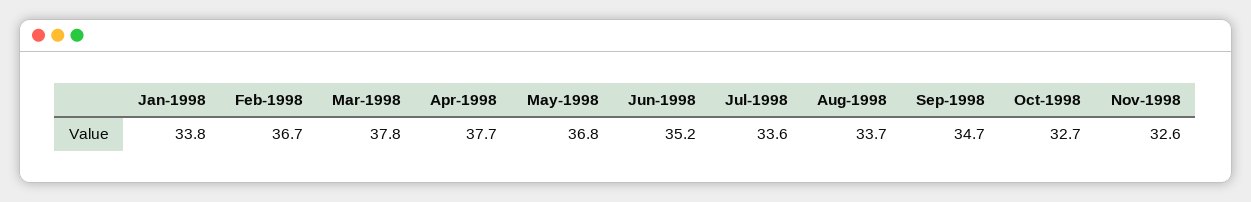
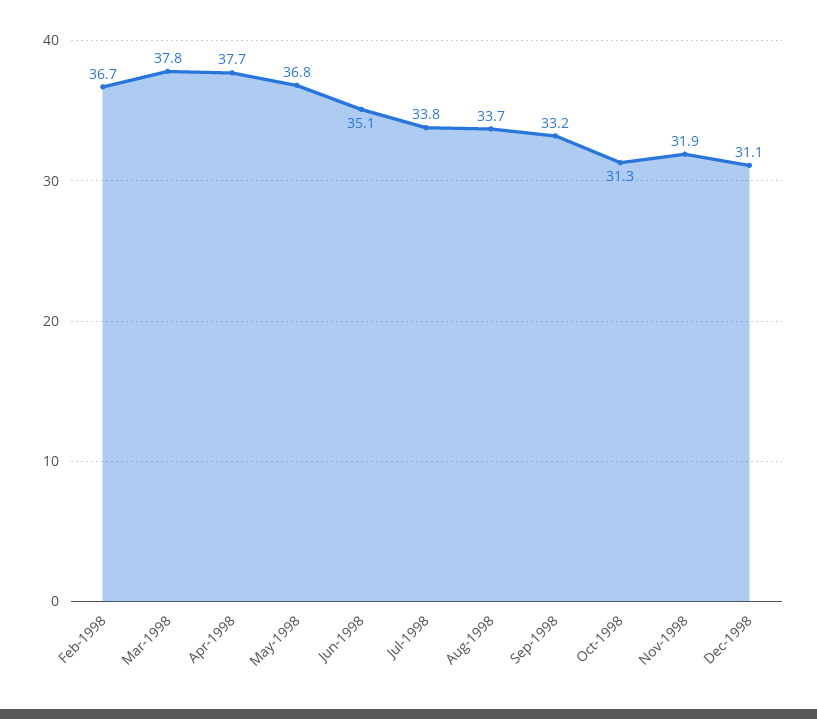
Jan-1998: 33.8 -> none
Jun-1998: 35.2 -> 35.1
Jul-1998: 33.6 -> 33.8
Sep-1998: 34.7 -> 33.2
Oct-1998: 32.7 -> 31.3
Nov-1998: 32.6 -> 31.9
Dec-1998: none -> 31.1

